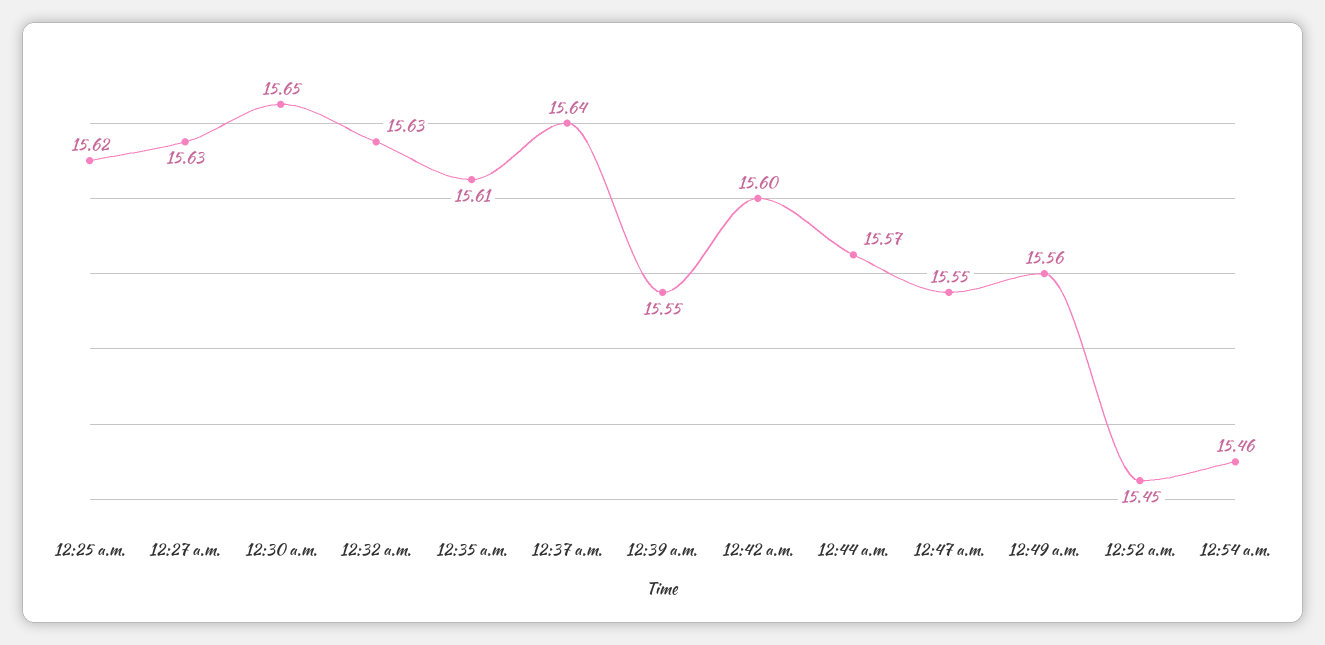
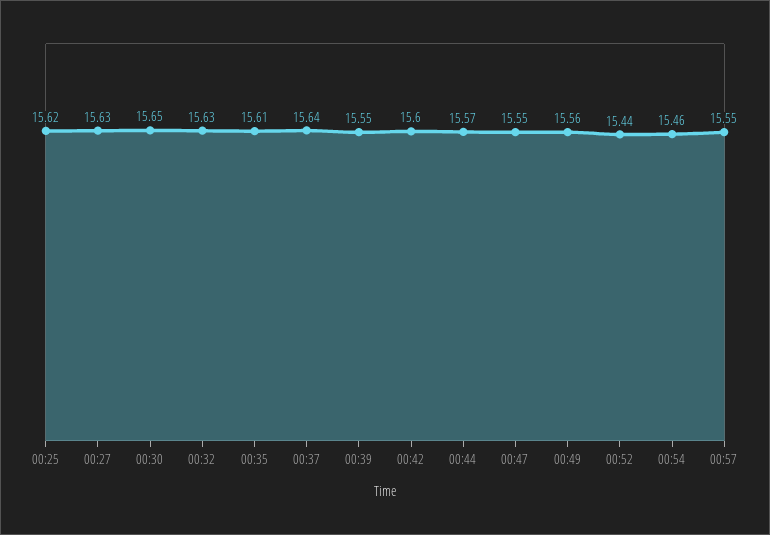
12:52 a.m.: 15.45 -> 15.44
00:57: none -> 15.55

